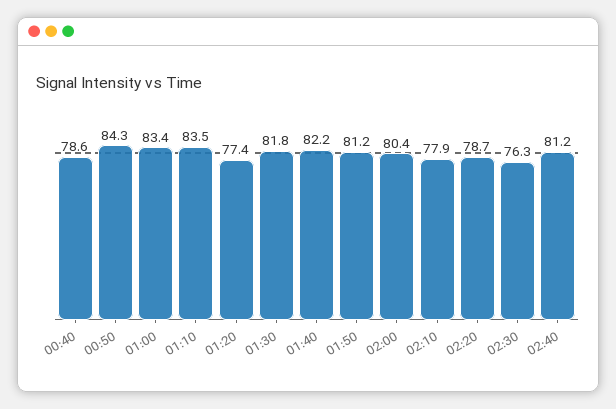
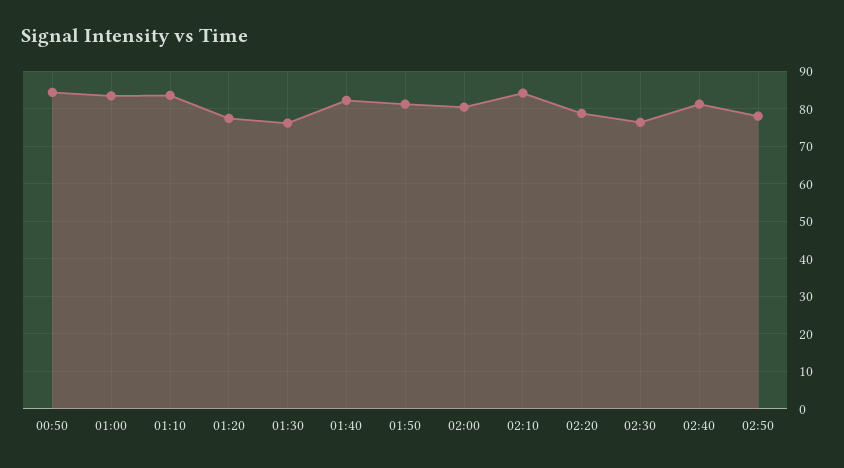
00:40: 78.6 -> none
01:30: 81.8 -> 76
02:10: 77.9 -> 84
02:50: none -> 78

